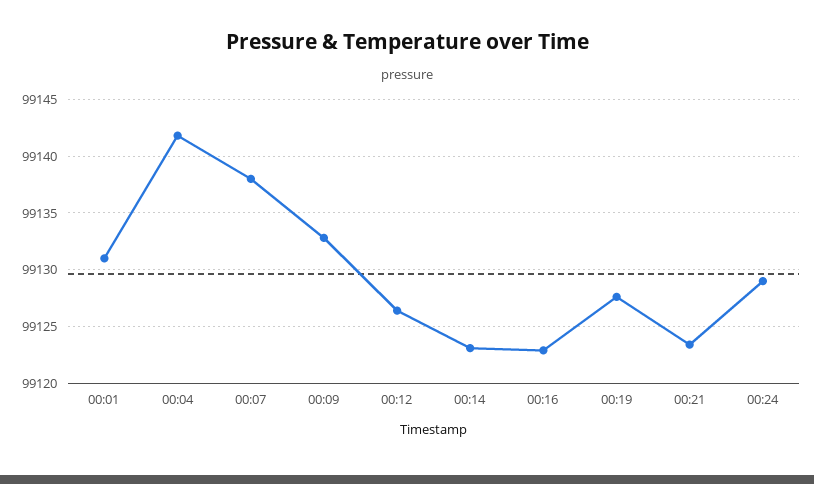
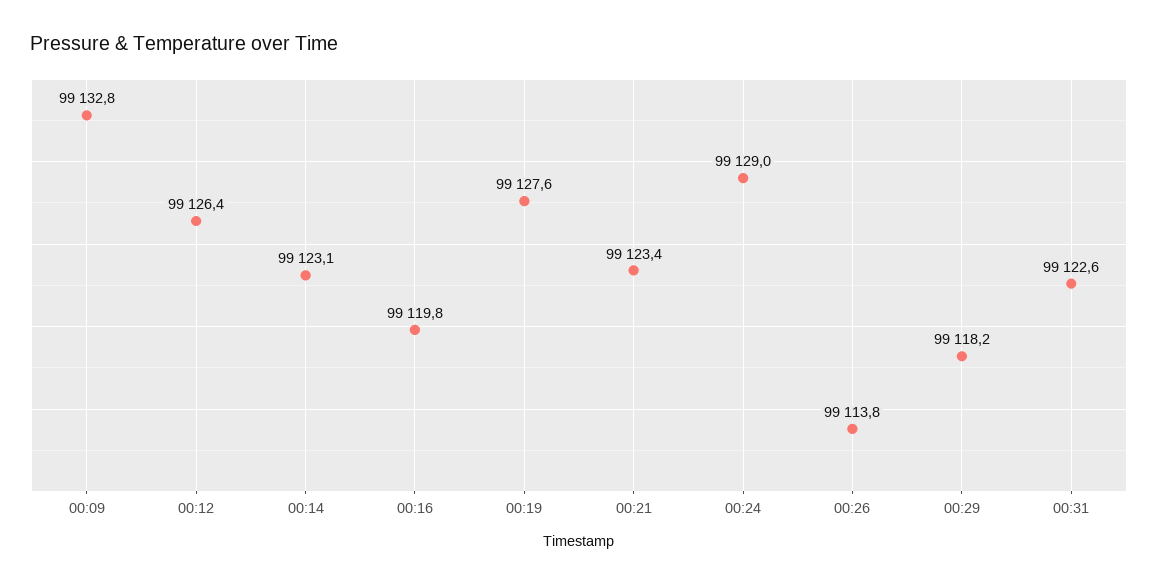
00:01: 99131 -> none
00:04: 99142 -> none
00:07: 99138 -> none
00:16: 99123 -> 99119.8
00:26: none -> 99113.8
00:29: none -> 99118.2
00:31: none -> 99122.6

